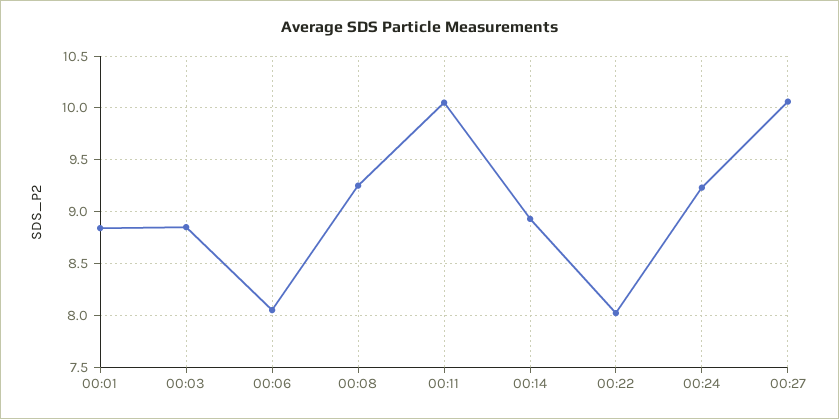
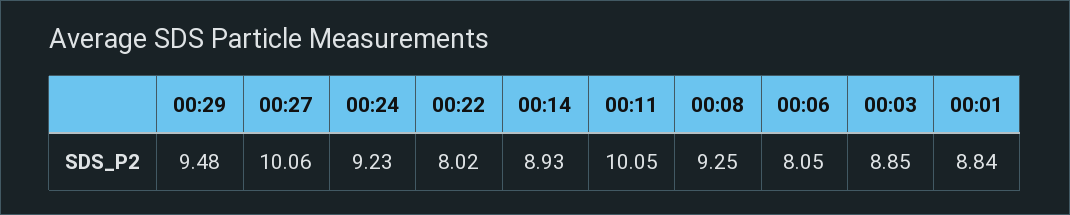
00:29: none -> 9.48

